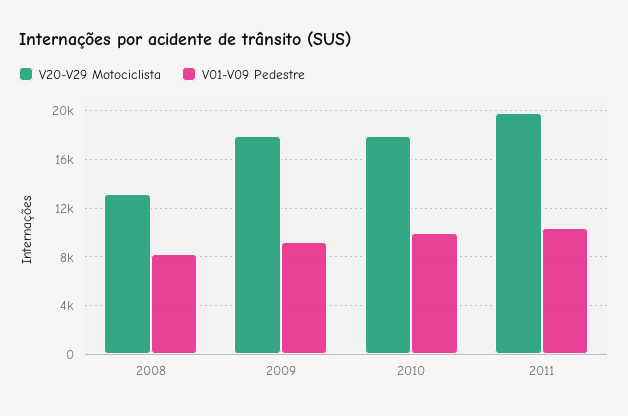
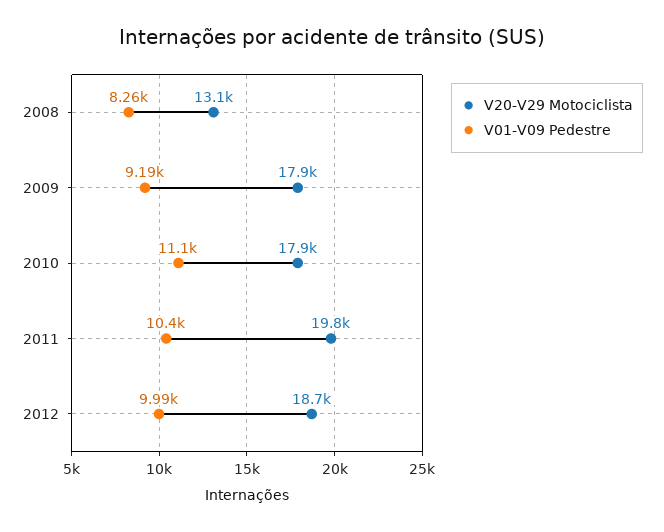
V01-V09 Pedestre, 2010: 10000 -> 11100
V20-V29 Motociclista, 2012: none -> 18700
V01-V09 Pedestre, 2012: none -> 9990

